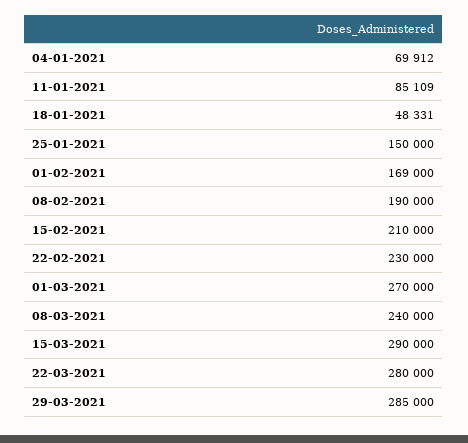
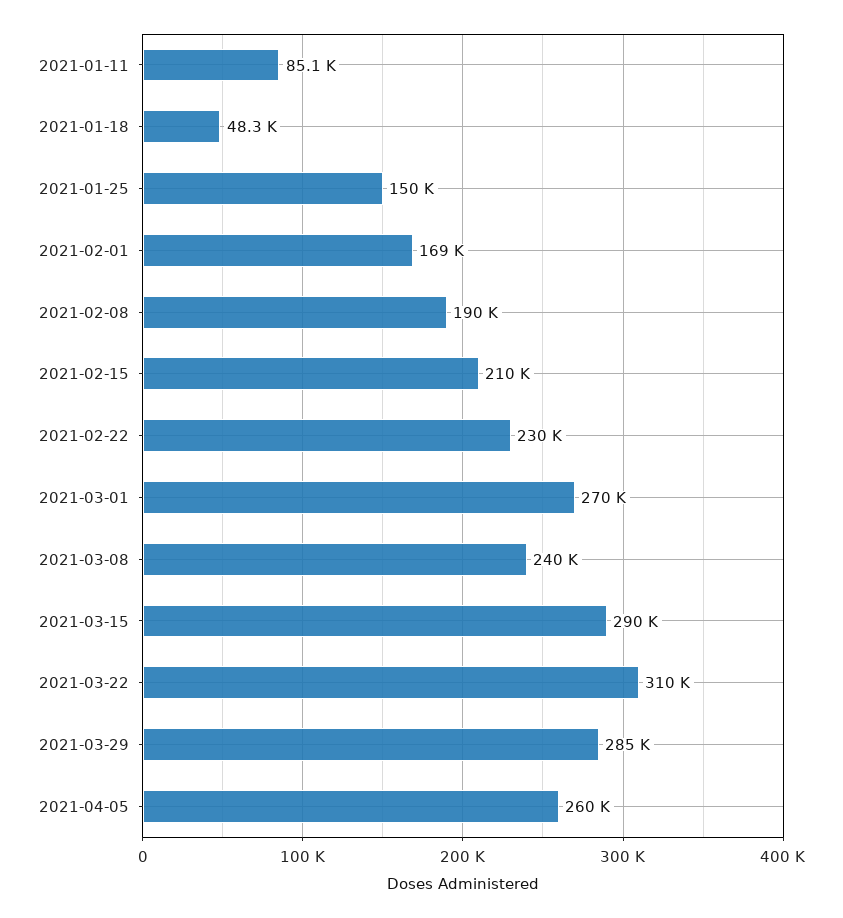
04-01-2021: 69912 -> none
22-03-2021: 280000 -> 310000
2021-04-05: none -> 260000

